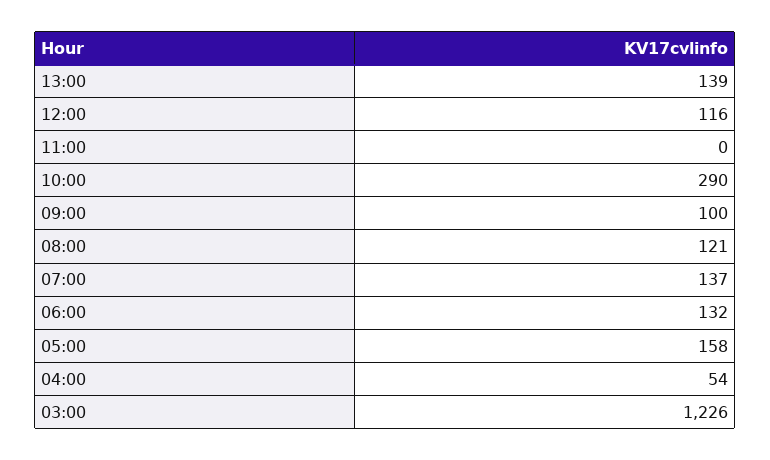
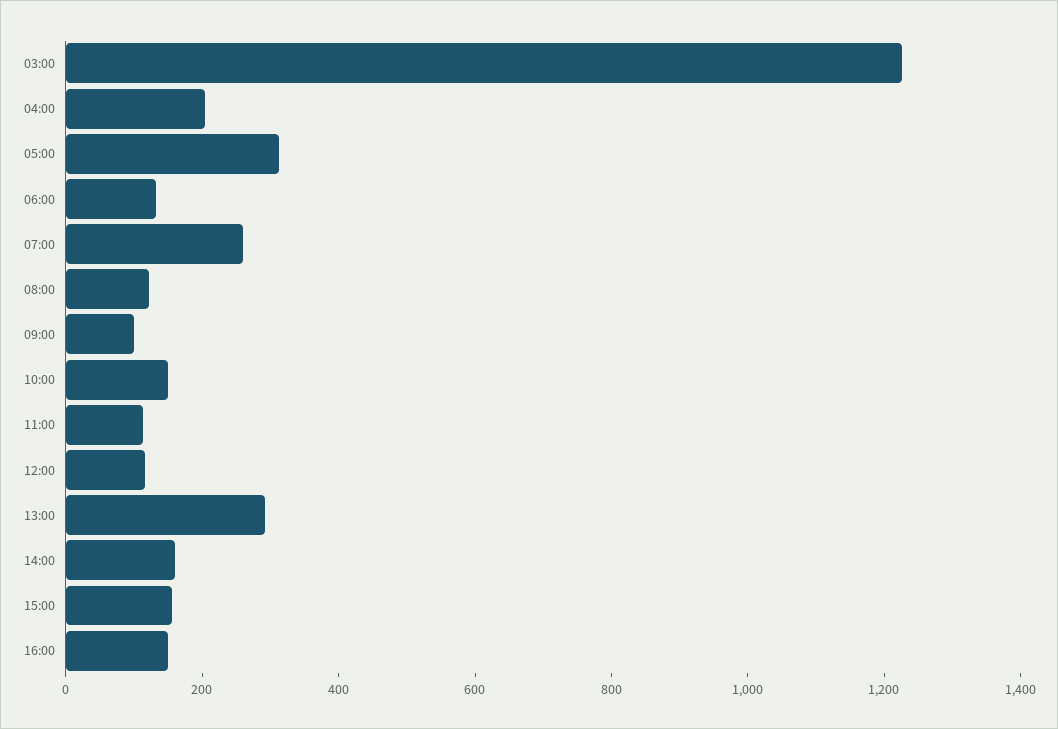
13:00: 139 -> 300
11:00: 0 -> 100
10:00: 290 -> 150
07:00: 137 -> 250
05:00: 158 -> 300
04:00: 54 -> 200
14:00: none -> 150
15:00: none -> 150
16:00: none -> 150

